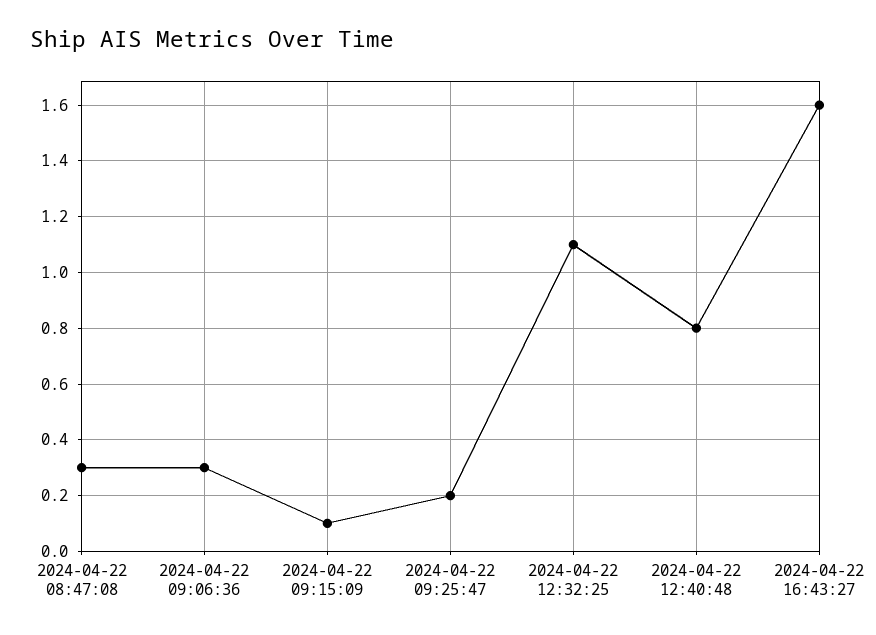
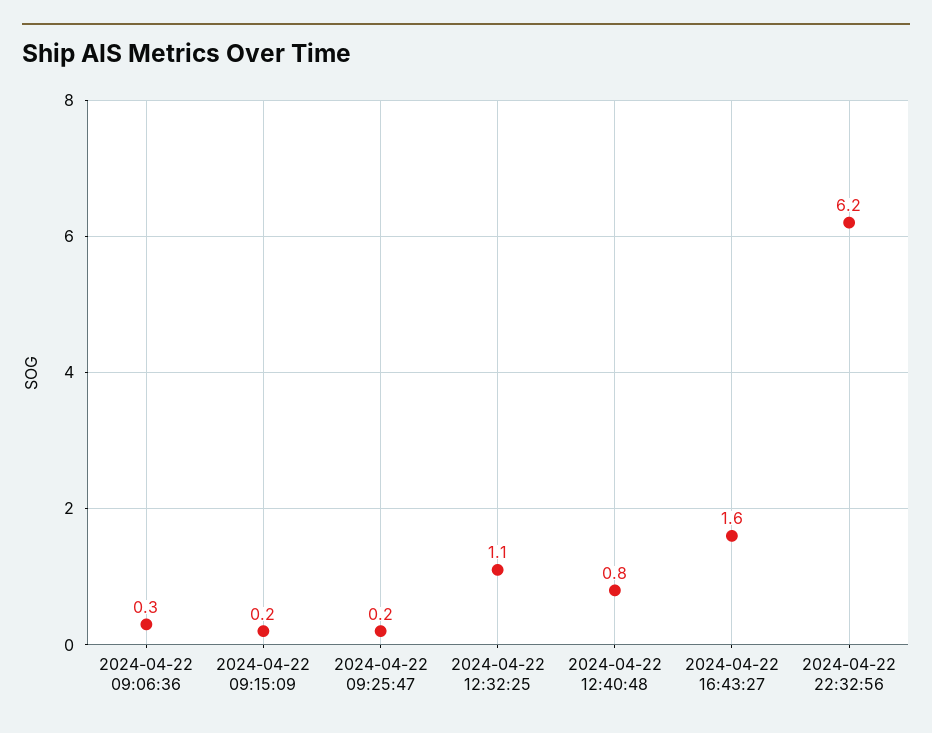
2024-04-22 08:47:08: 0.3 -> none
2024-04-22 09:15:09: 0.1 -> 0.2
2024-04-22 22:32:56: none -> 6.2

